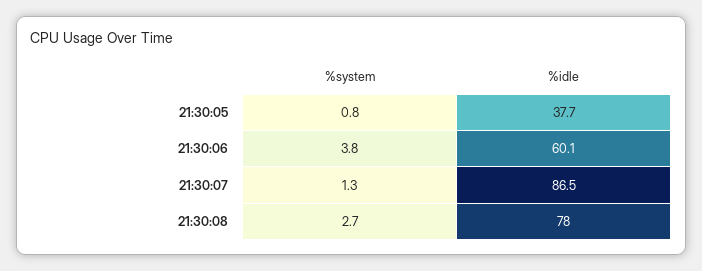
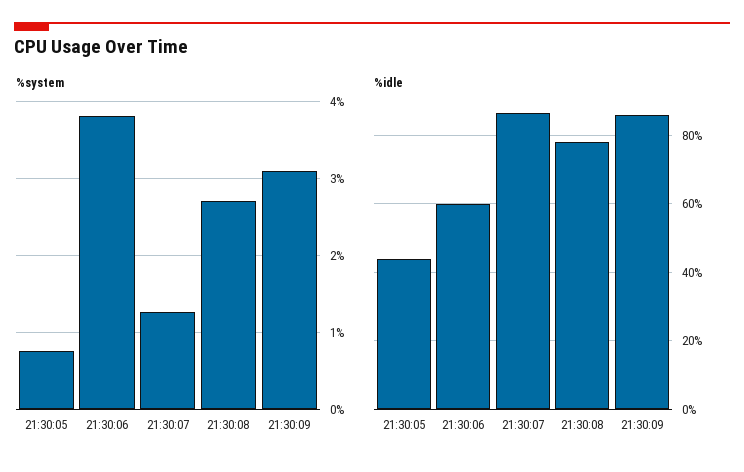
%idle, 21:30:05: 37.7 -> 44
%system, 21:30:09: none -> 3.1
%idle, 21:30:09: none -> 86

